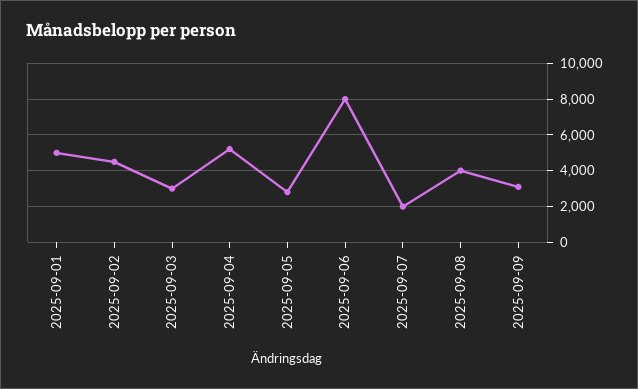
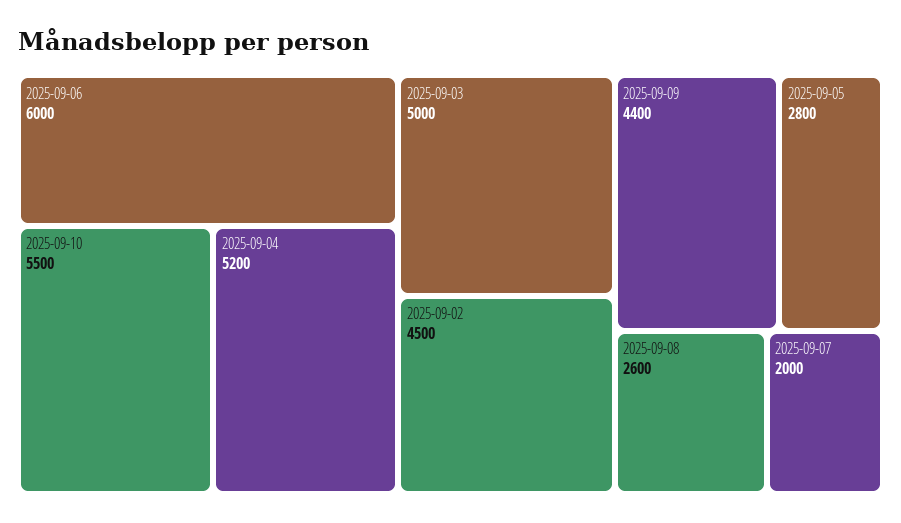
2025-09-01: 5000 -> none
2025-09-03: 3000 -> 5000
2025-09-06: 8000 -> 6000
2025-09-08: 4000 -> 2600
2025-09-09: 3000 -> 4400
2025-09-10: none -> 5500

